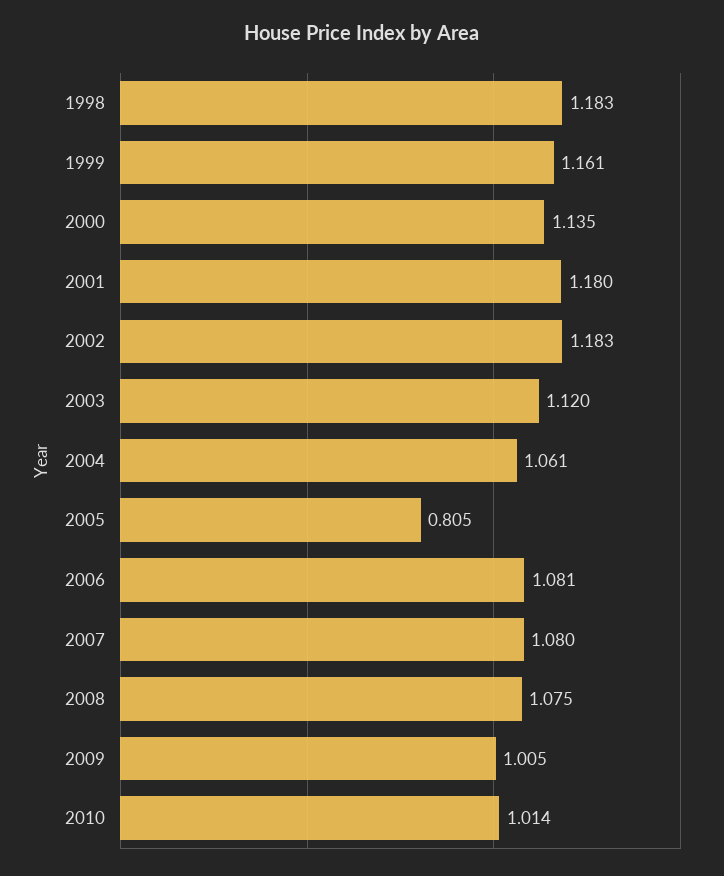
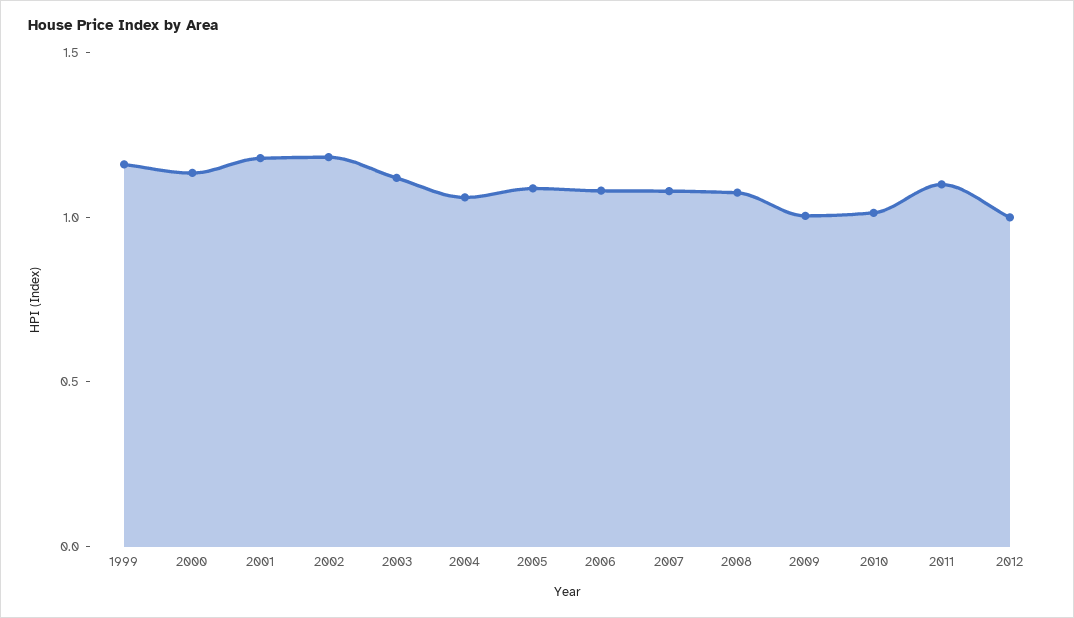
1998: 1.183 -> none
2005: 0.805 -> 1.1
2011: none -> 1.1
2012: none -> 1

